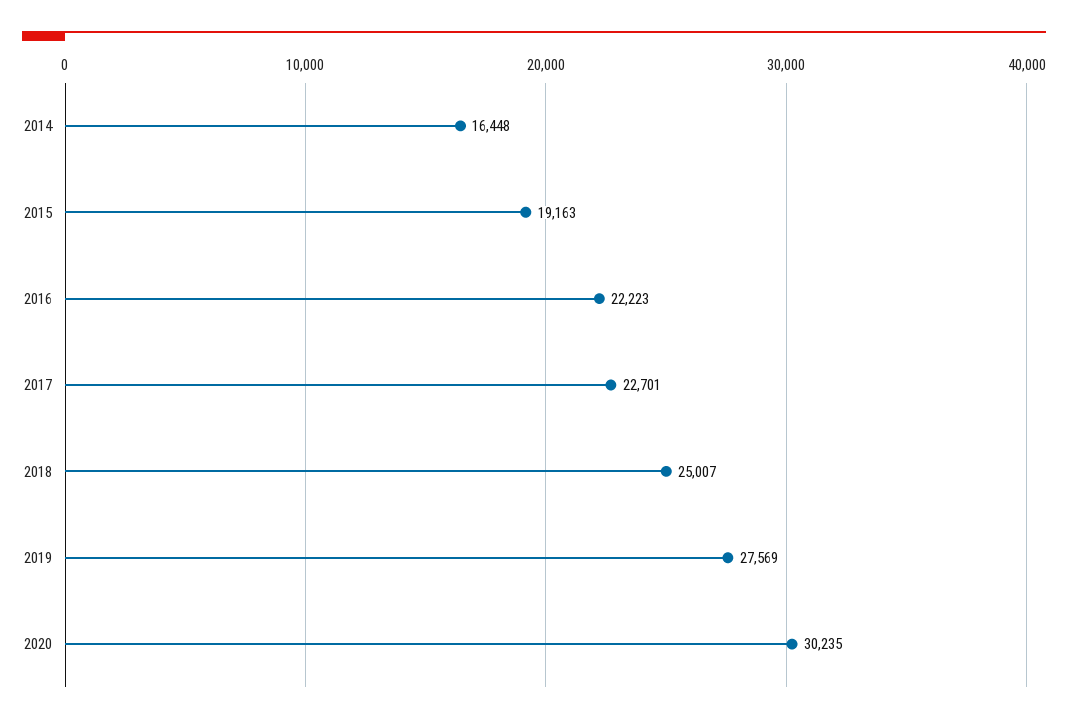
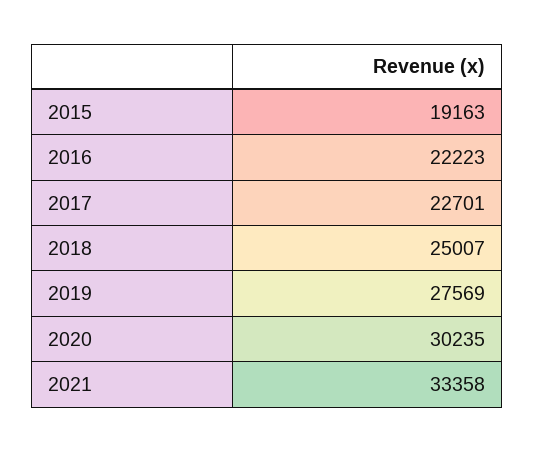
2014: 16448 -> none
2021: none -> 33358

